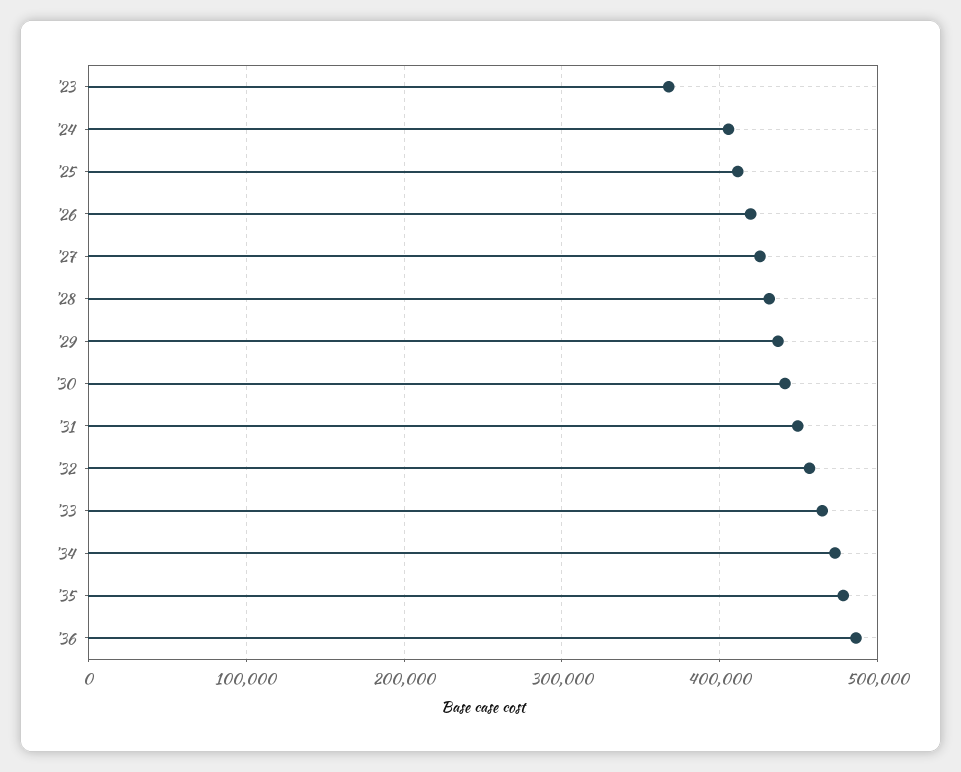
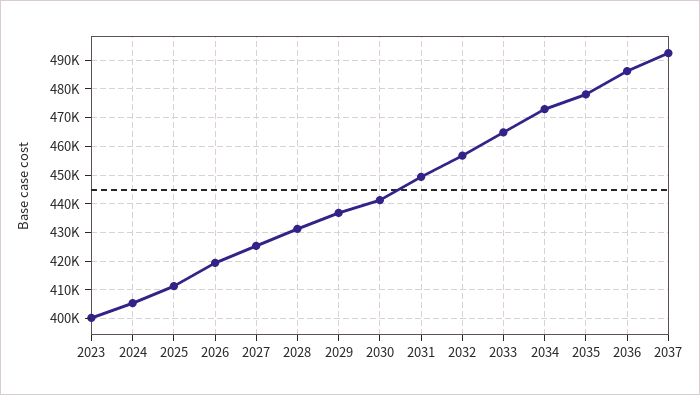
'23: 370000 -> 400000
2037: none -> 492500

